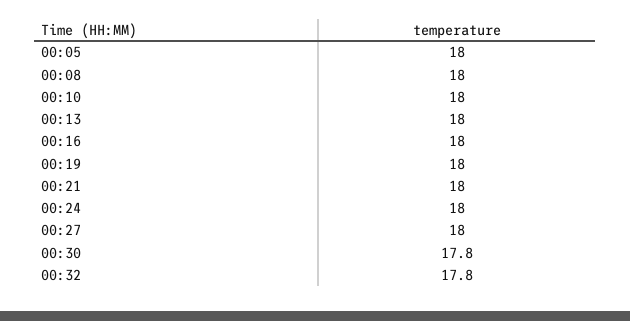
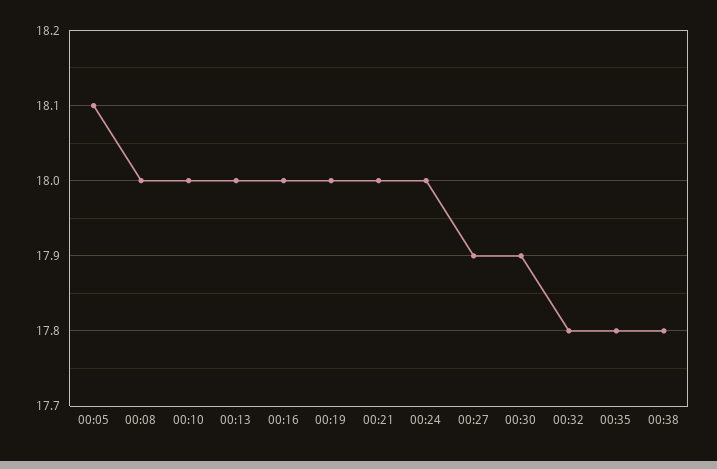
00:05: 18 -> 18.1
00:27: 18 -> 17.9
00:30: 17.8 -> 17.9
00:35: none -> 17.8
00:38: none -> 17.8

